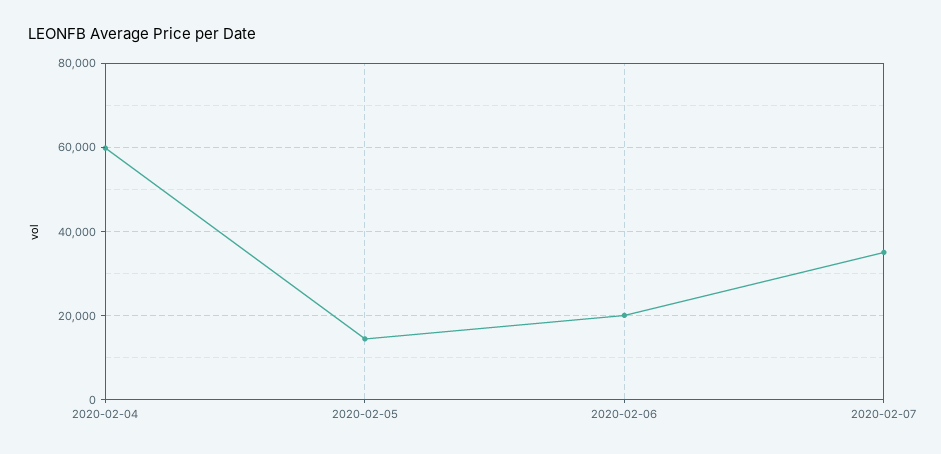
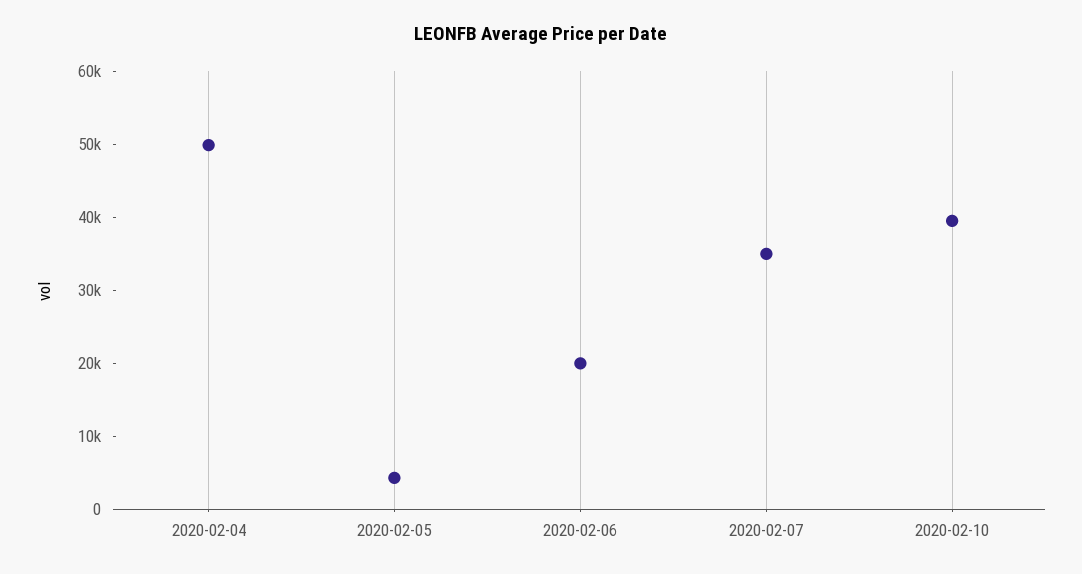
2020-02-04: 60000 -> 50000
2020-02-05: 14000 -> 4000
2020-02-10: none -> 40000

